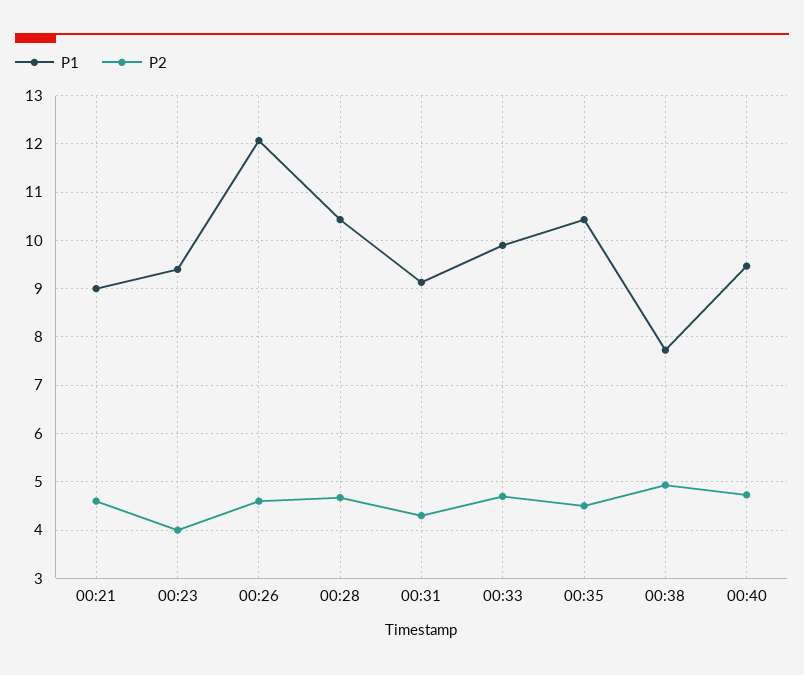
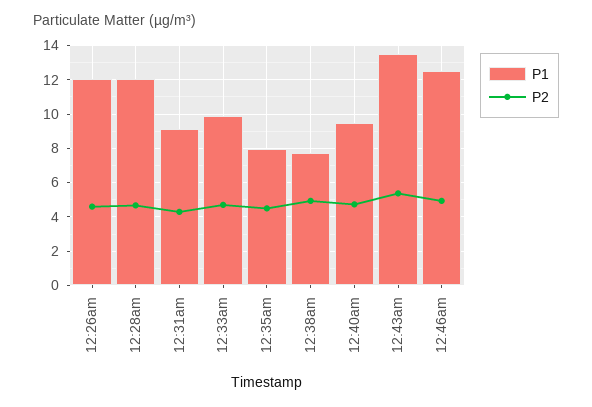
P1, 00:21: 9 -> none
P2, 00:21: 4.6 -> none
P1, 00:23: 9.4 -> none
P2, 00:23: 4 -> none
P1, 00:28: 10.4 -> 12
P1, 00:35: 10.4 -> 8
P1, 12:43am: none -> 13.5
P2, 12:43am: none -> 5.5
P1, 12:46am: none -> 12.5
P2, 12:46am: none -> 5

